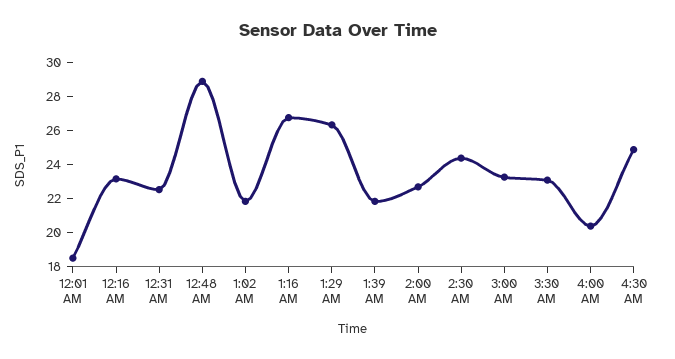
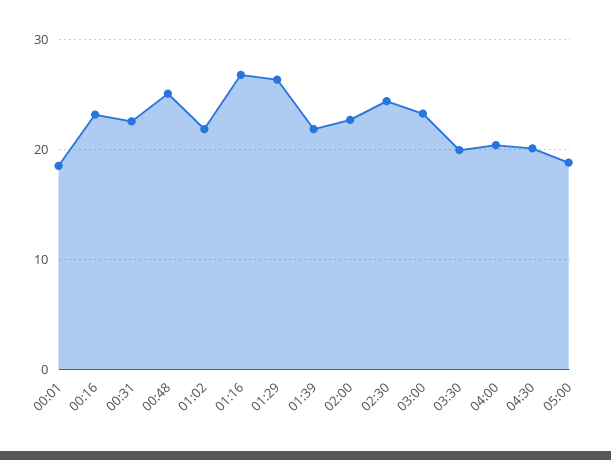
12:48 AM: 29 -> 25
3:30 AM: 23 -> 20
4:30 AM: 25 -> 20
05:00: none -> 19

